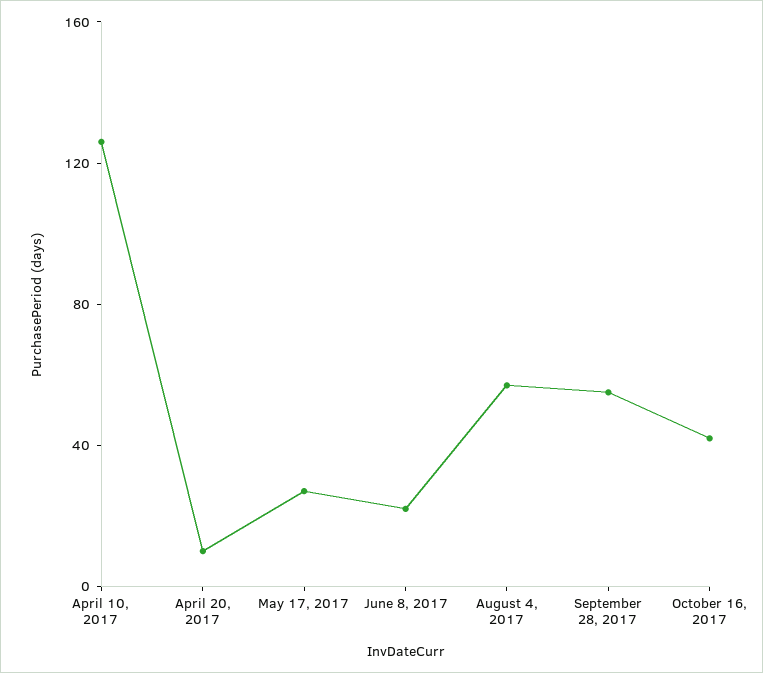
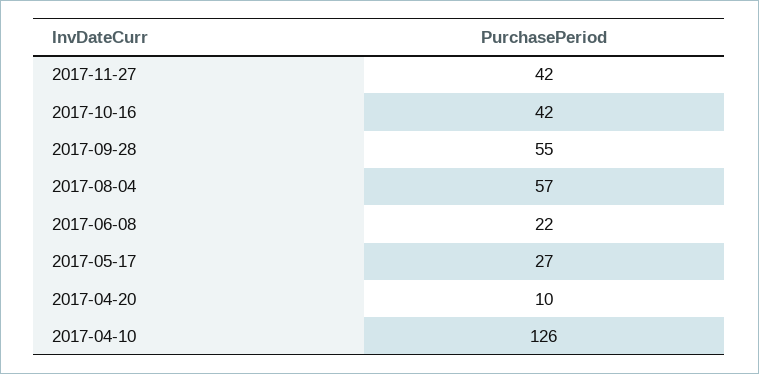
2017-11-27: none -> 42

